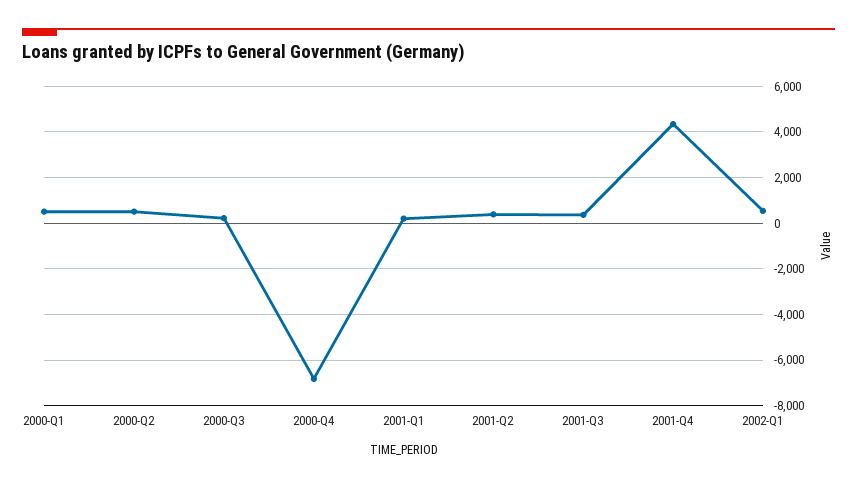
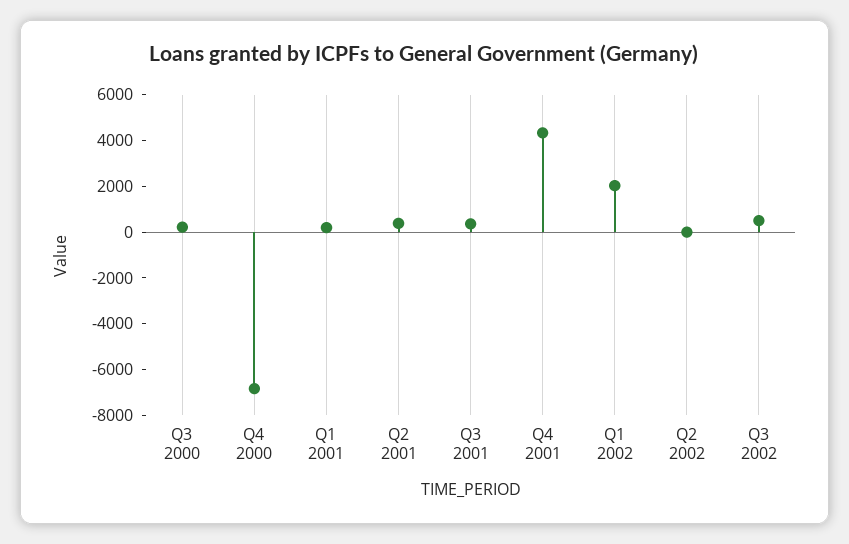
2000-Q1: 500 -> none
2000-Q2: 500 -> none
2002-Q1: 500 -> 2000
Q2 2002: none -> 0
Q3 2002: none -> 500

